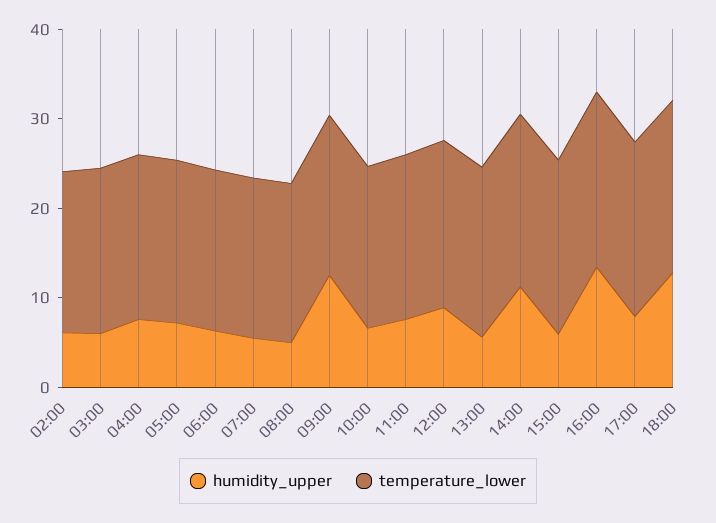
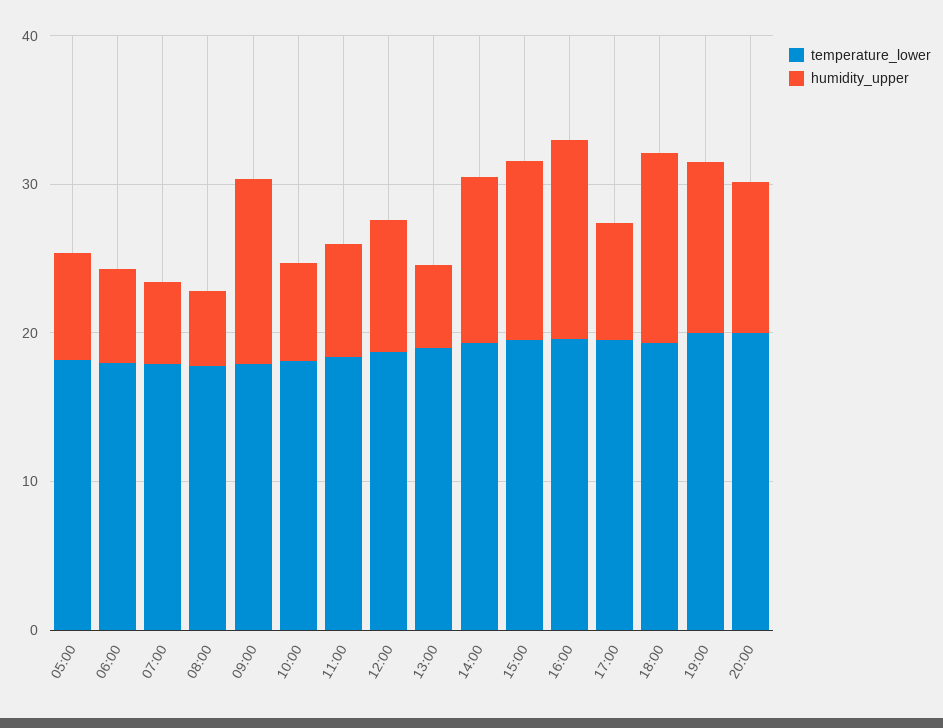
humidity_upper, 02:00: 6 -> none
temperature_lower, 02:00: 18 -> none
humidity_upper, 03:00: 6 -> none
temperature_lower, 03:00: 18 -> none
humidity_upper, 04:00: 8 -> none
temperature_lower, 04:00: 18 -> none
humidity_upper, 15:00: 6 -> 12
temperature_lower, 19:00: none -> 20
humidity_upper, 19:00: none -> 12
temperature_lower, 20:00: none -> 20
humidity_upper, 20:00: none -> 10

